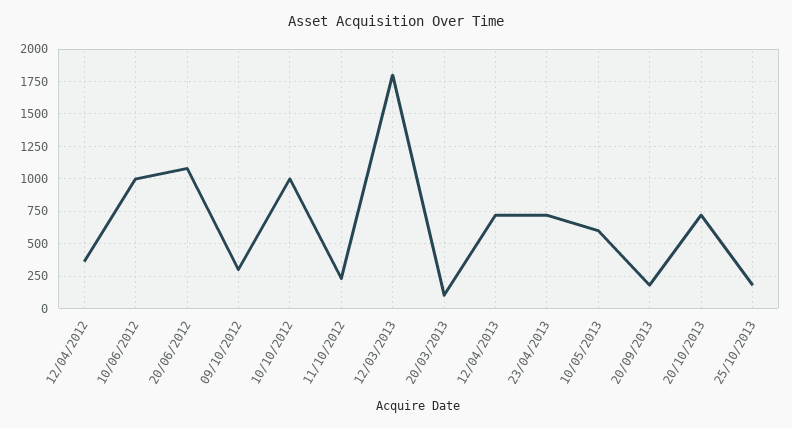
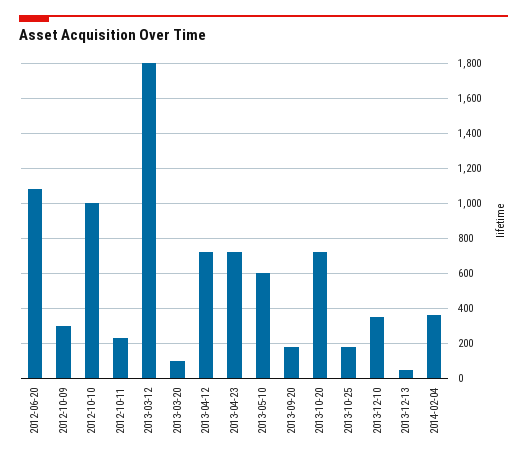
12/04/2012: 350 -> none
10/06/2012: 1000 -> none
2013-12-10: none -> 350
2013-12-13: none -> 50
2014-02-04: none -> 350

